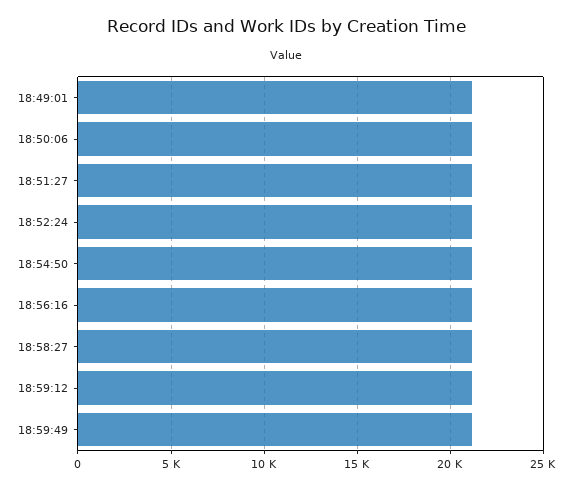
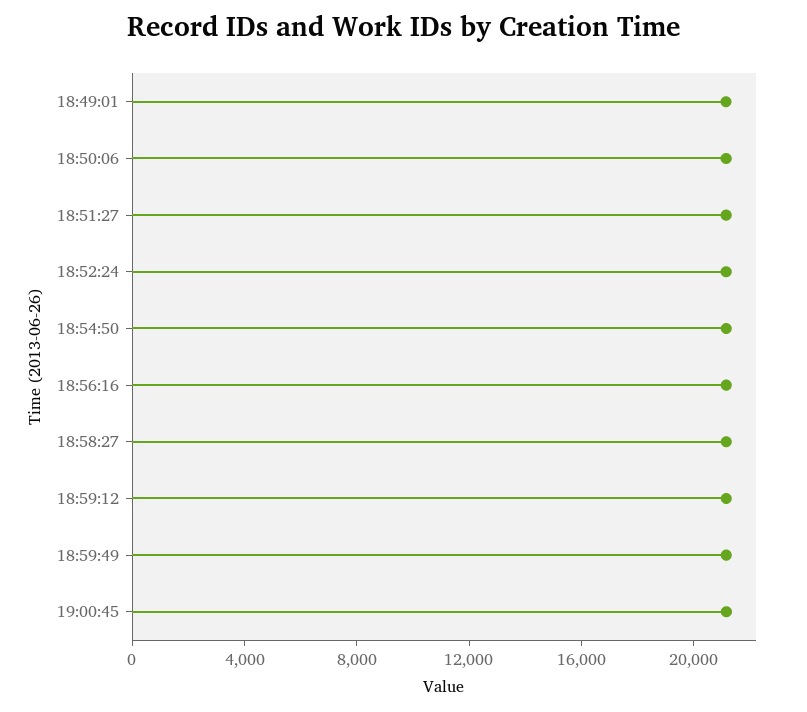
19:00:45: none -> 21000

